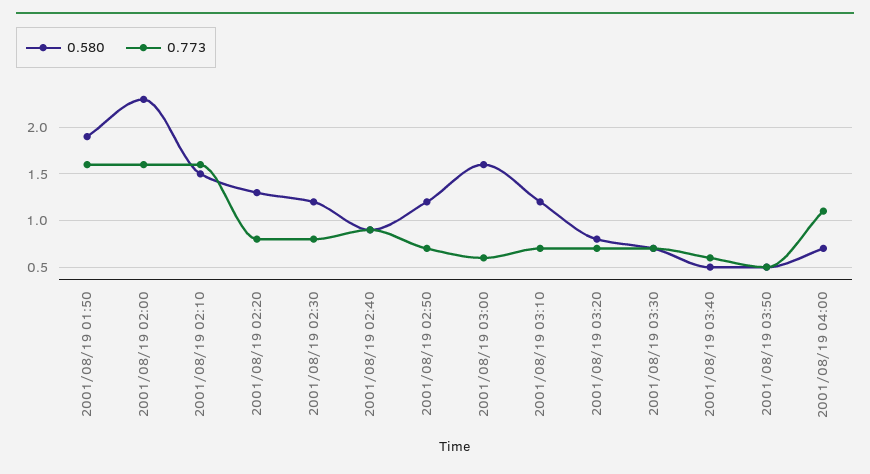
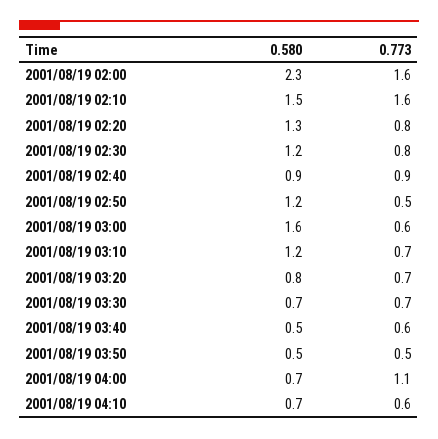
0.580, 2001/08/19 01:50: 1.9 -> none
0.773, 2001/08/19 01:50: 1.6 -> none
0.773, 2001/08/19 02:50: 0.7 -> 0.5
0.580, 2001/08/19 04:10: none -> 0.7
0.773, 2001/08/19 04:10: none -> 0.6

